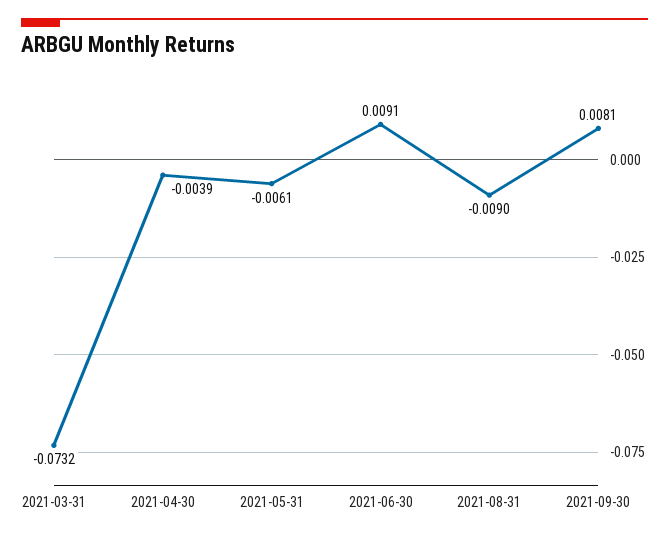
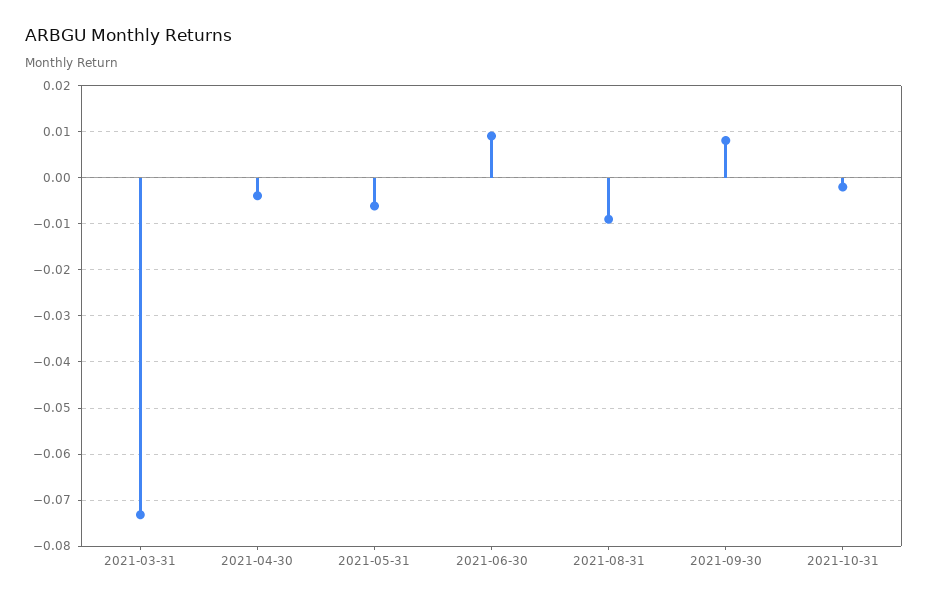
2021-10-31: none -> -0.002

